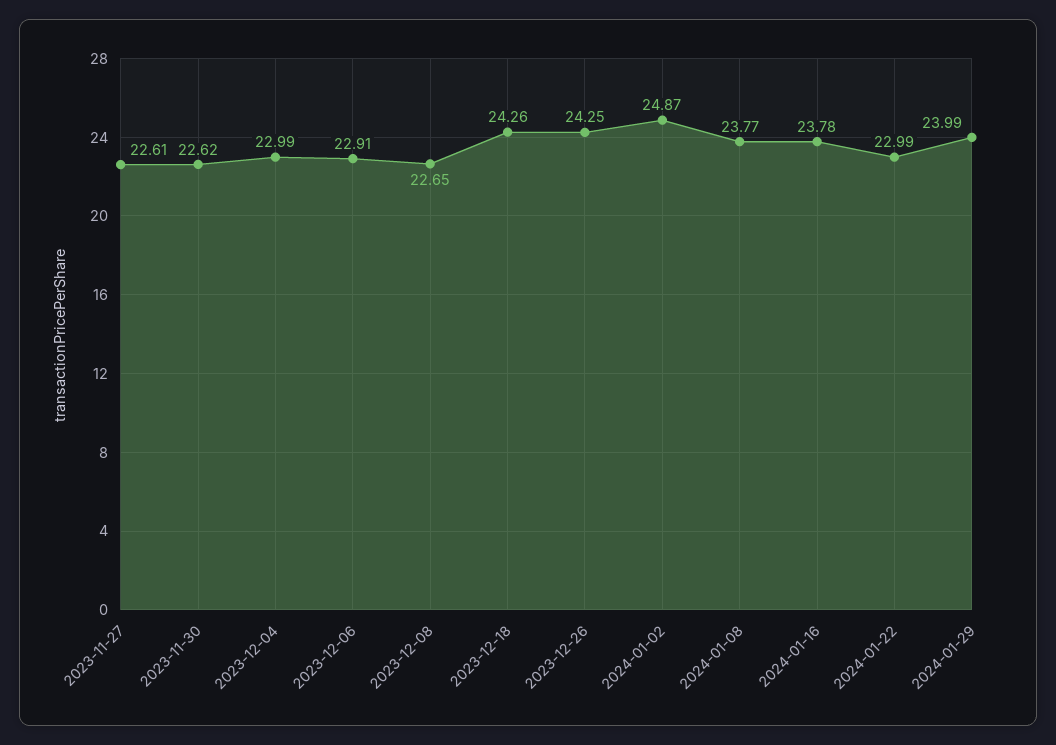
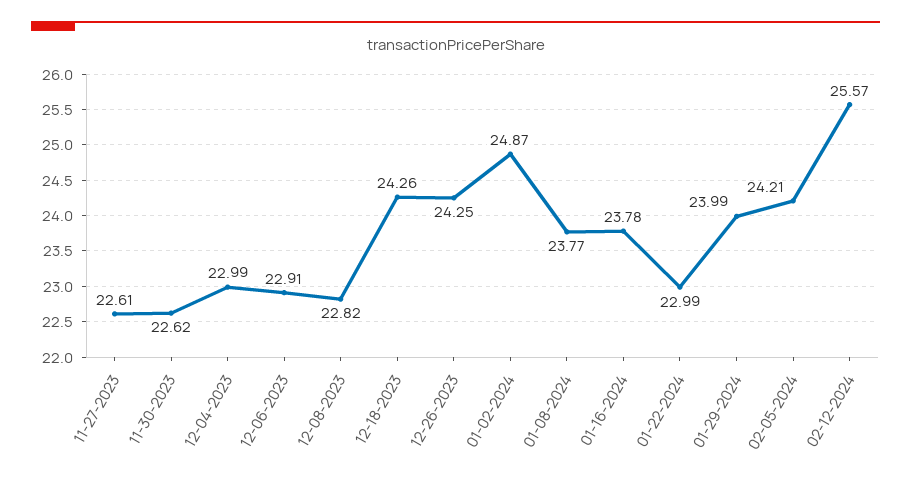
2023-12-08: 22.65 -> 22.82
02-05-2024: none -> 24.21
02-12-2024: none -> 25.57

